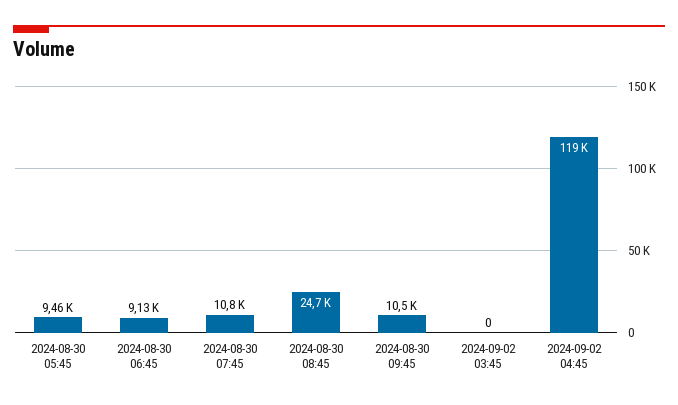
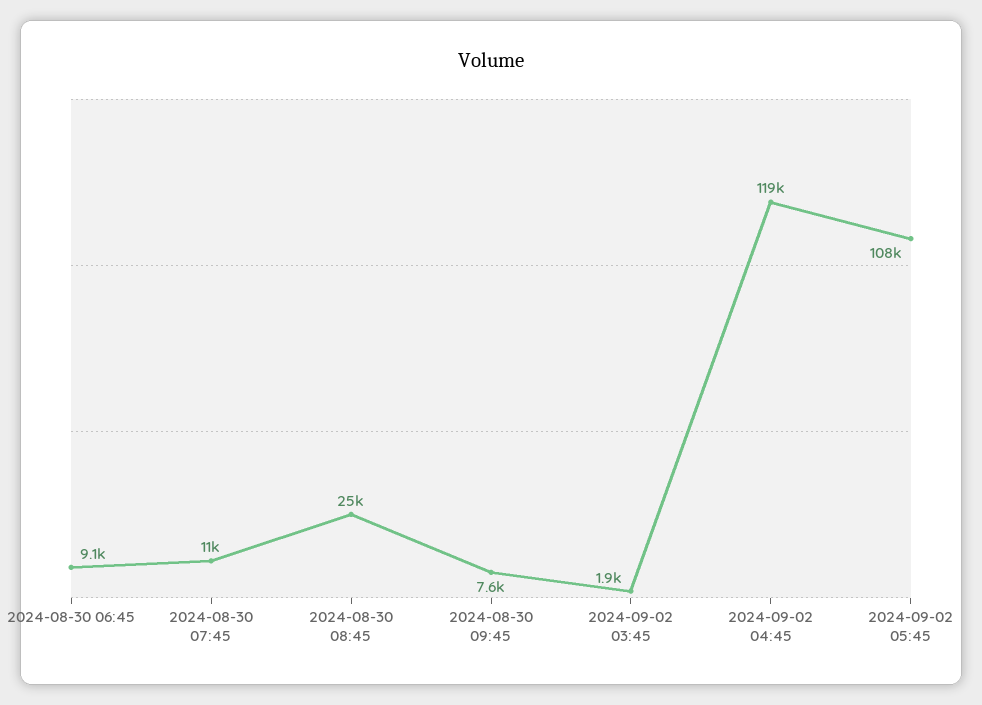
2024-08-30 05:45: 9460 -> none
2024-08-30 09:45: 10500 -> 7600
2024-09-02 03:45: 0 -> 1900
2024-09-02 05:45: none -> 108000

